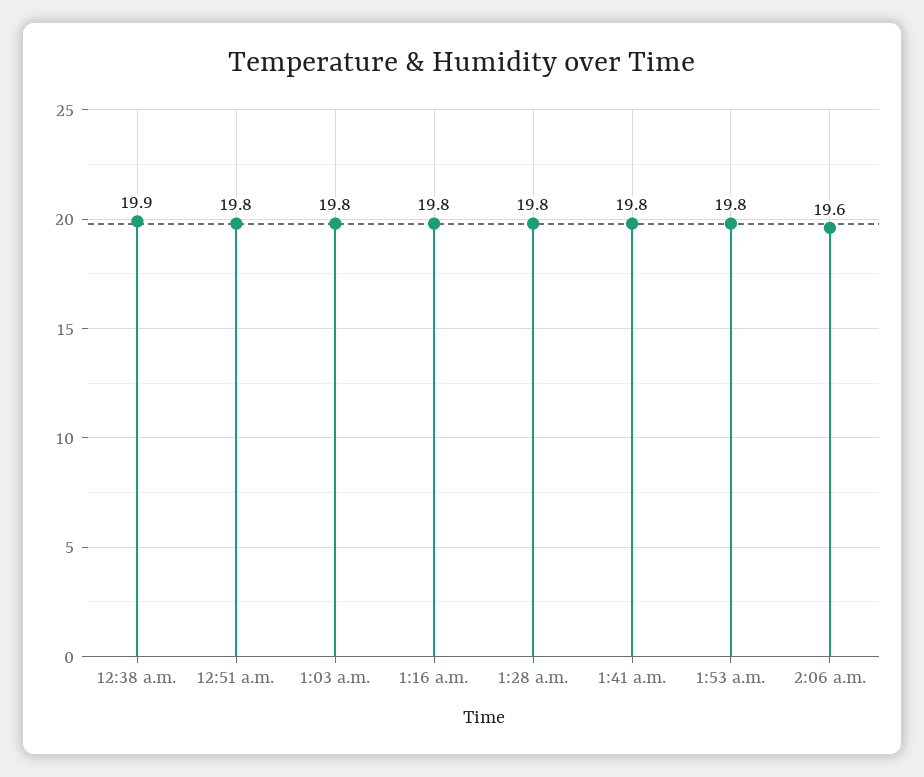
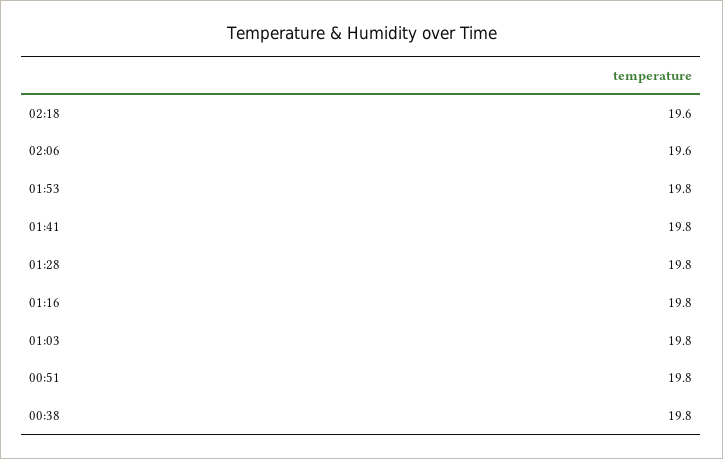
12:38 a.m.: 19.9 -> 19.8
02:18: none -> 19.6

